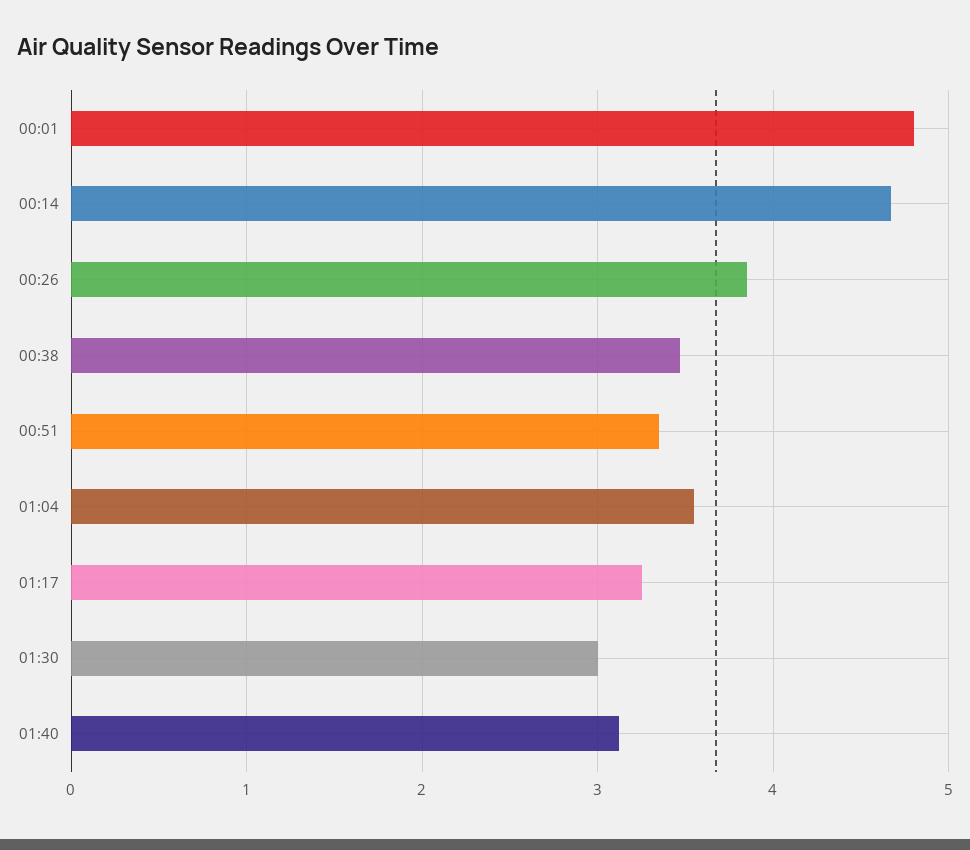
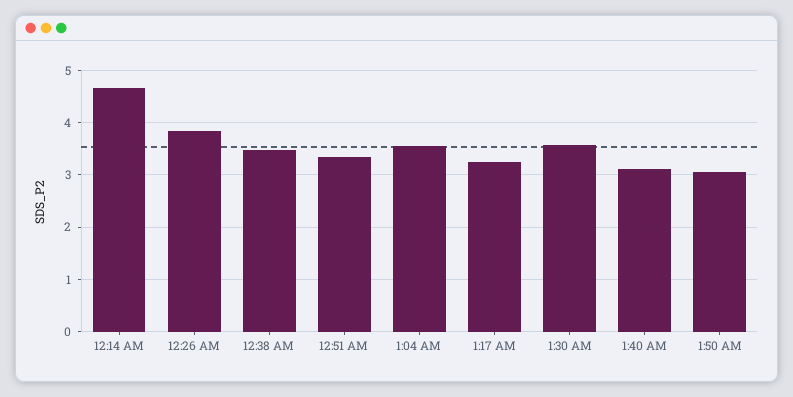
00:01: 4.8 -> none
01:30: 3 -> 3.6
1:50 AM: none -> 3

